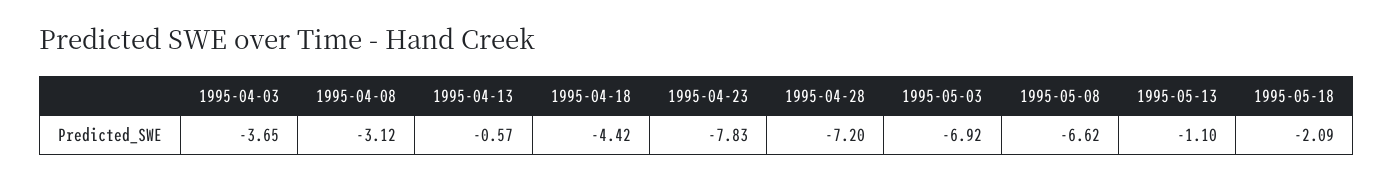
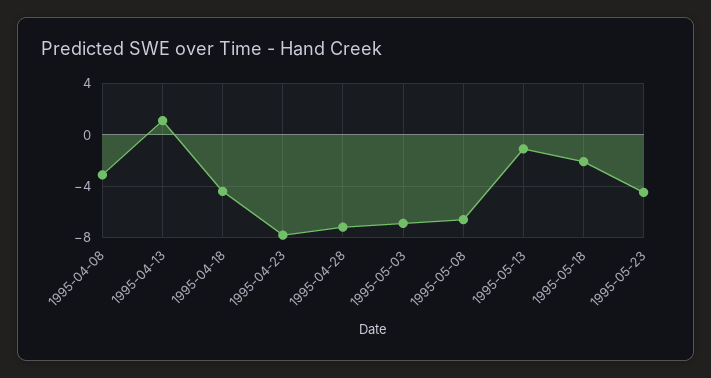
1995-04-03: -3.65 -> none
1995-04-13: -0.57 -> 1
1995-05-23: none -> -4.5

